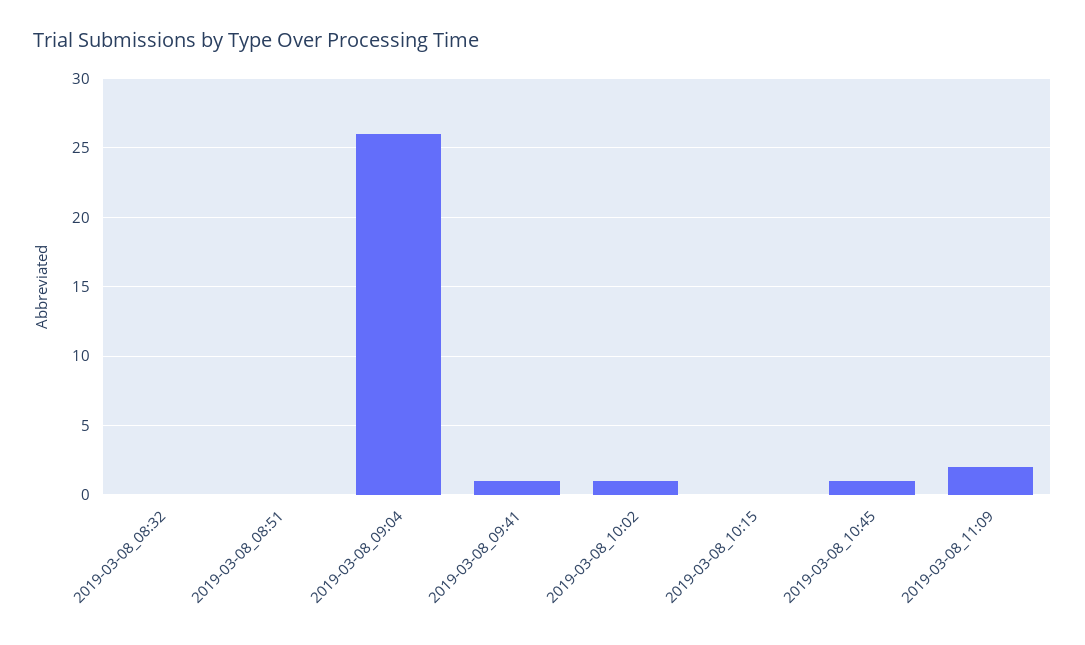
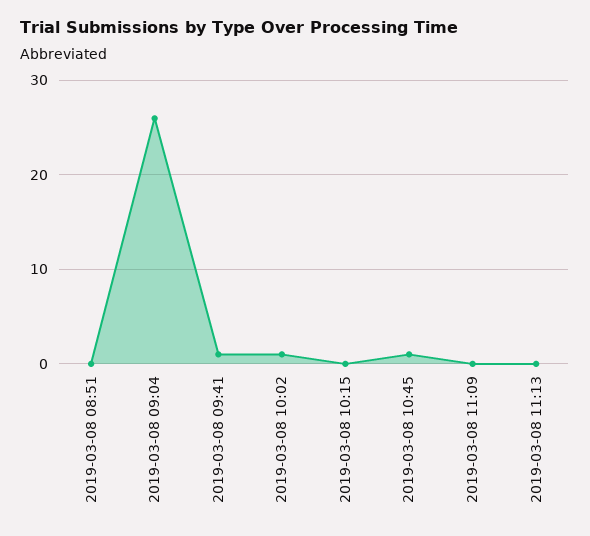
2019-03-08_08:32: 0 -> none
2019-03-08_11:09: 2 -> 0
2019-03-08 11:13: none -> 0

